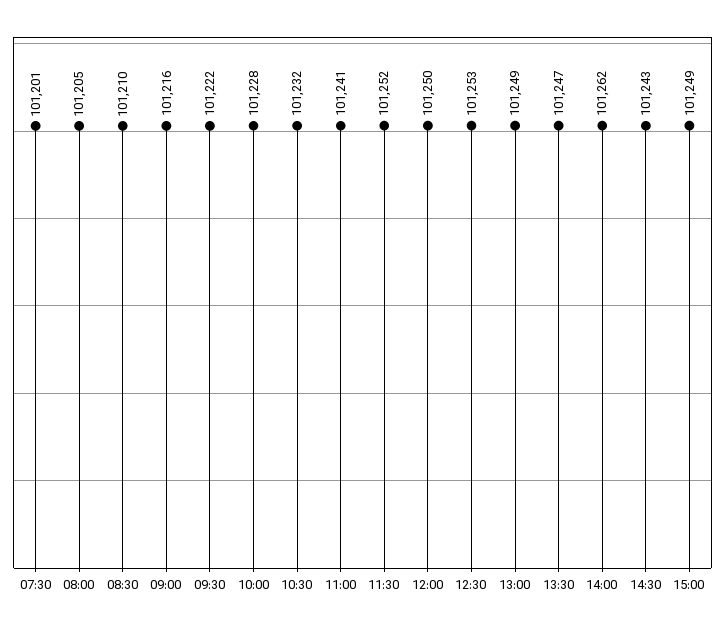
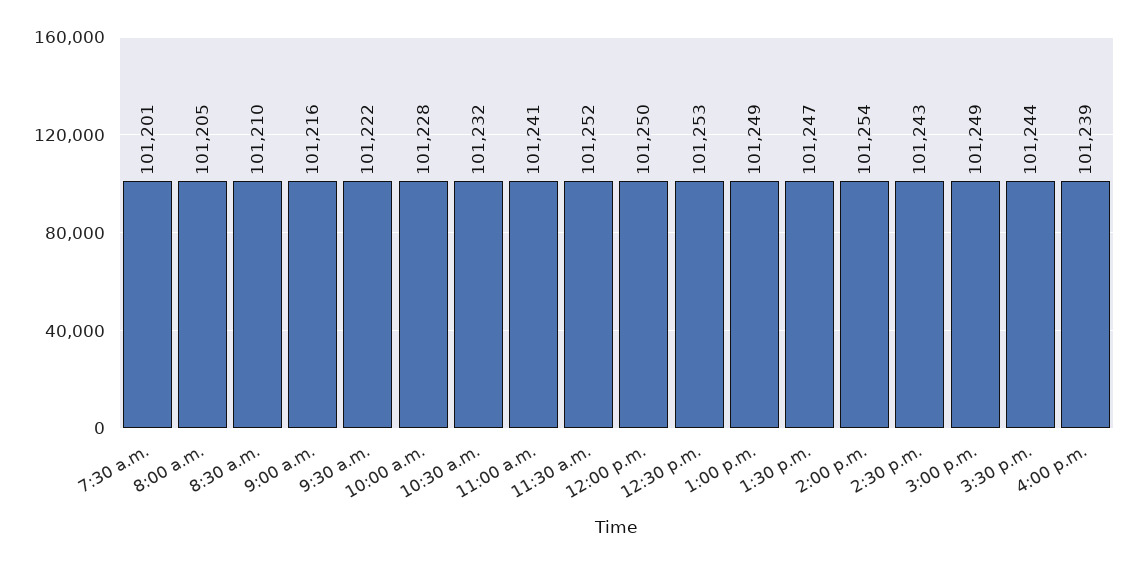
14:00: 101262 -> 101254
3:30 p.m.: none -> 101244
4:00 p.m.: none -> 101239

